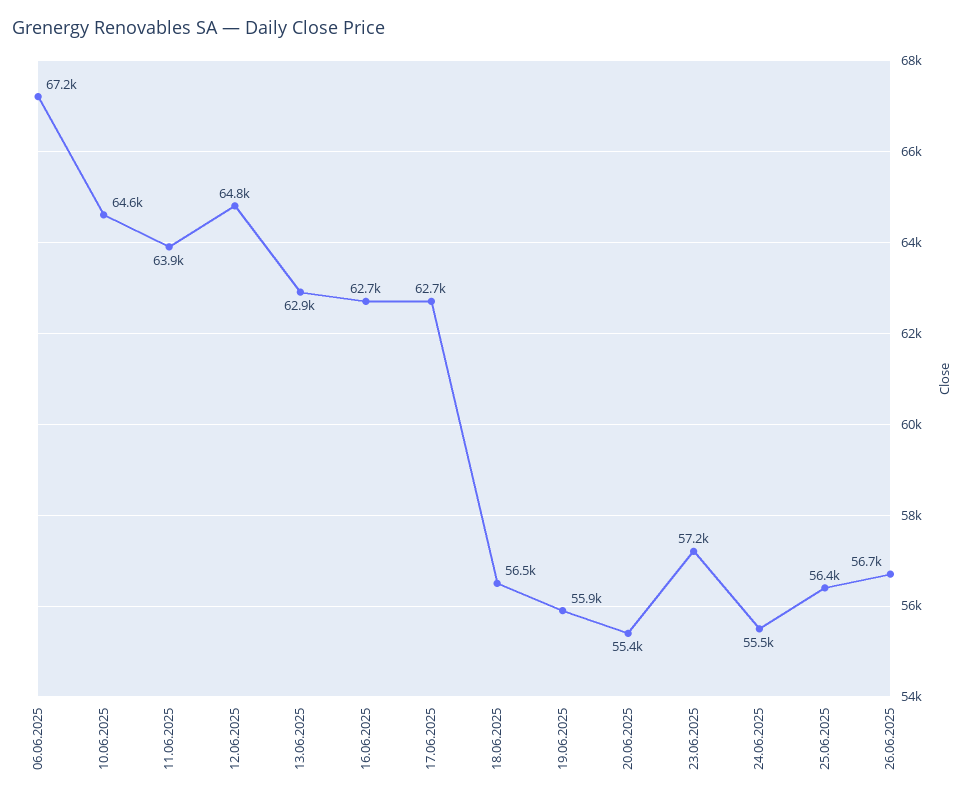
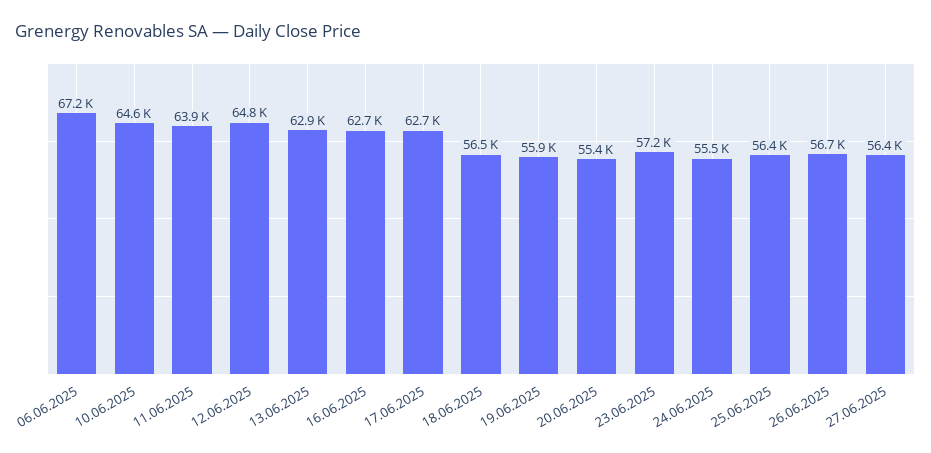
27.06.2025: none -> 56400

